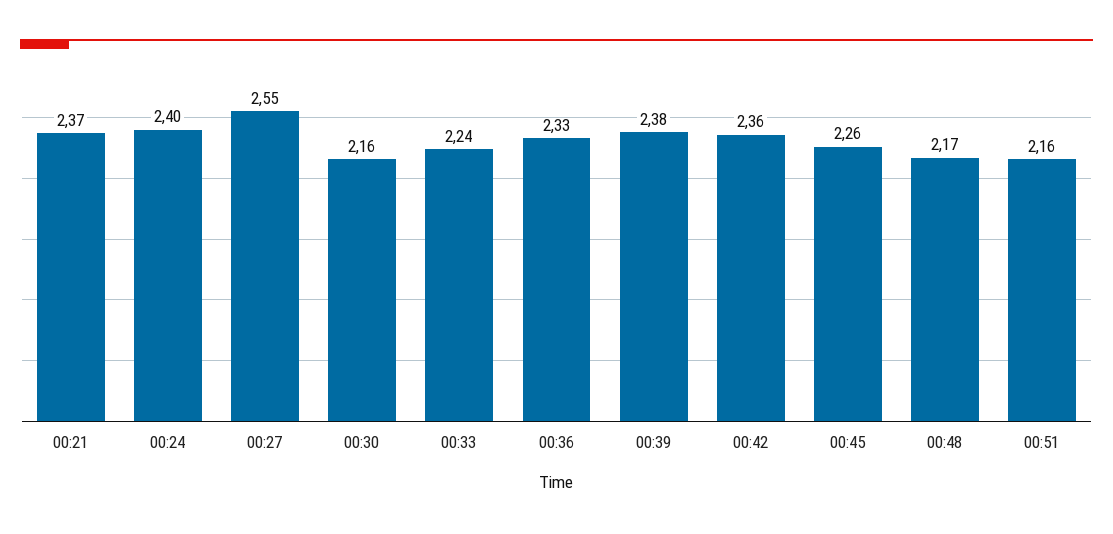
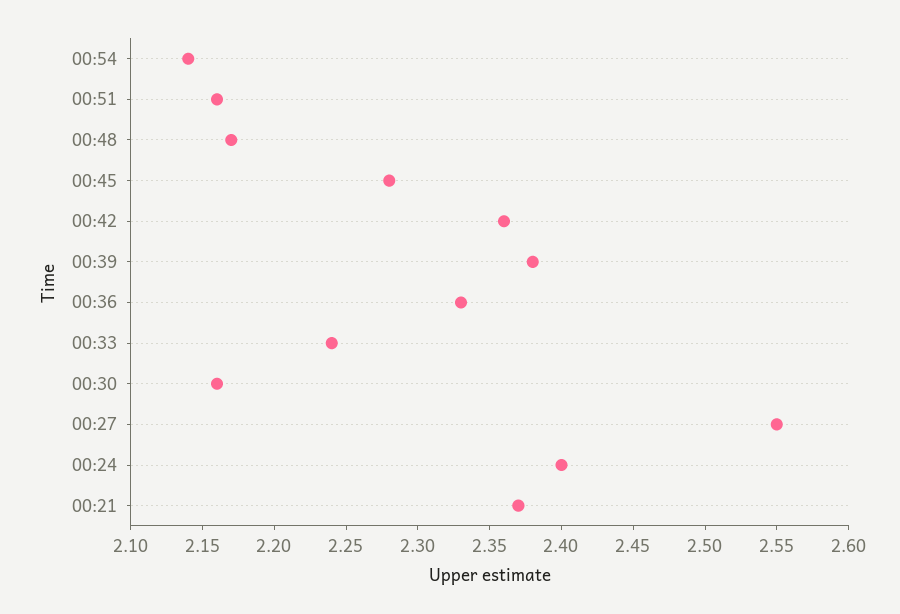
00:45: 2.26 -> 2.28
00:54: none -> 2.14

